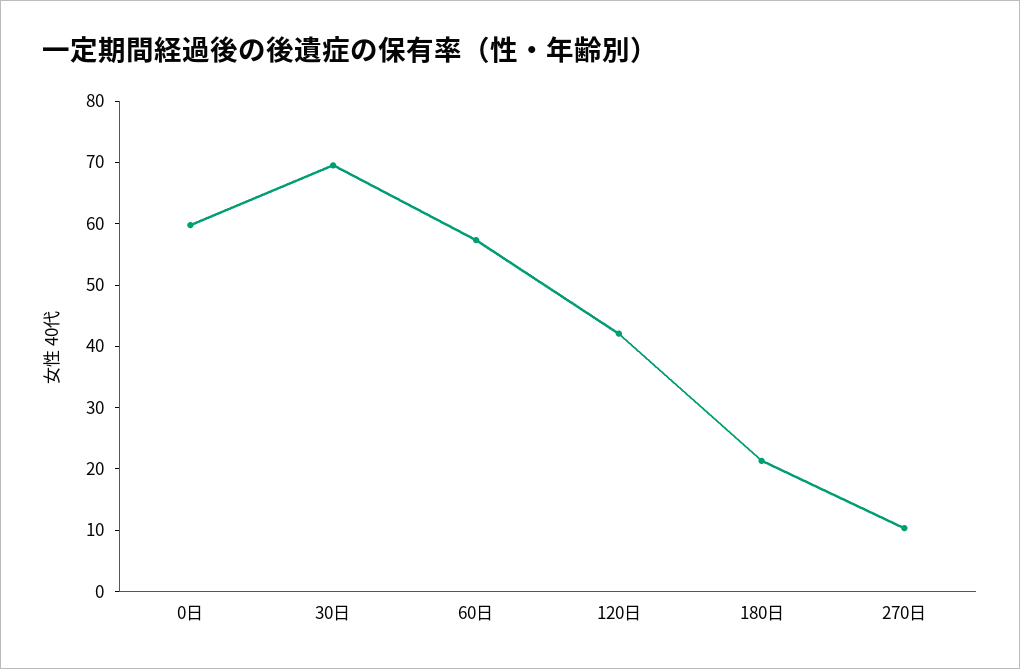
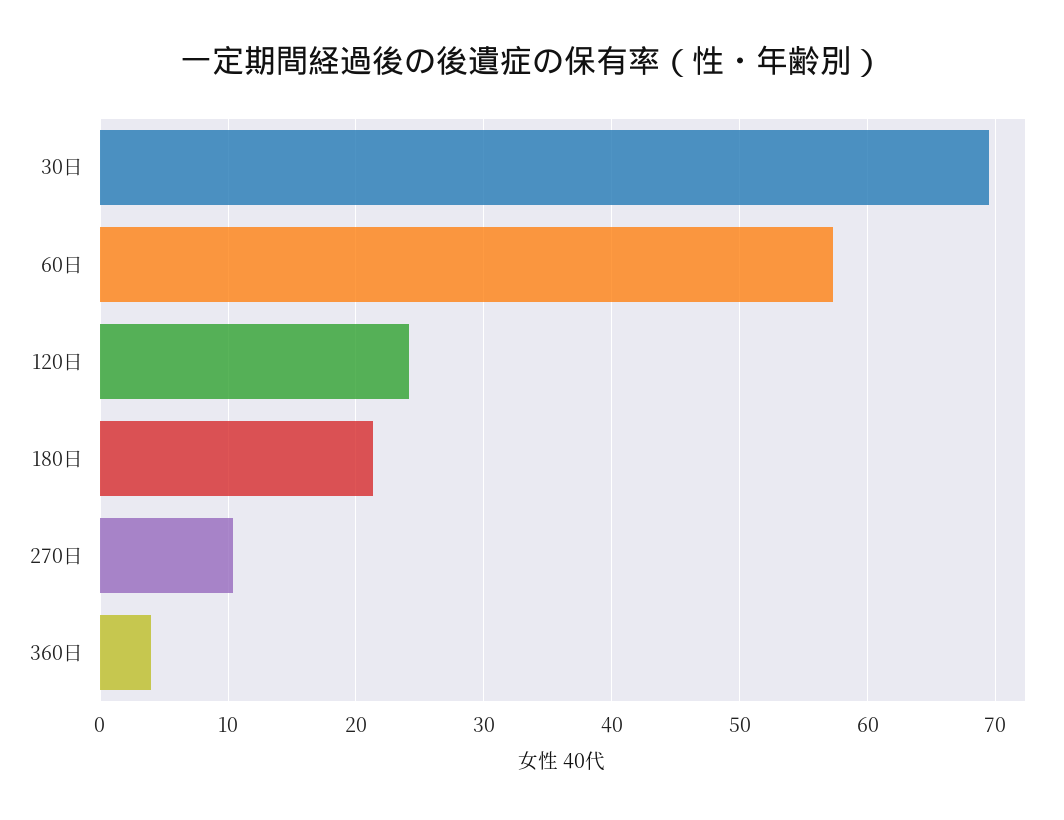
0日: 60 -> none
120日: 42 -> 24
360日: none -> 4

